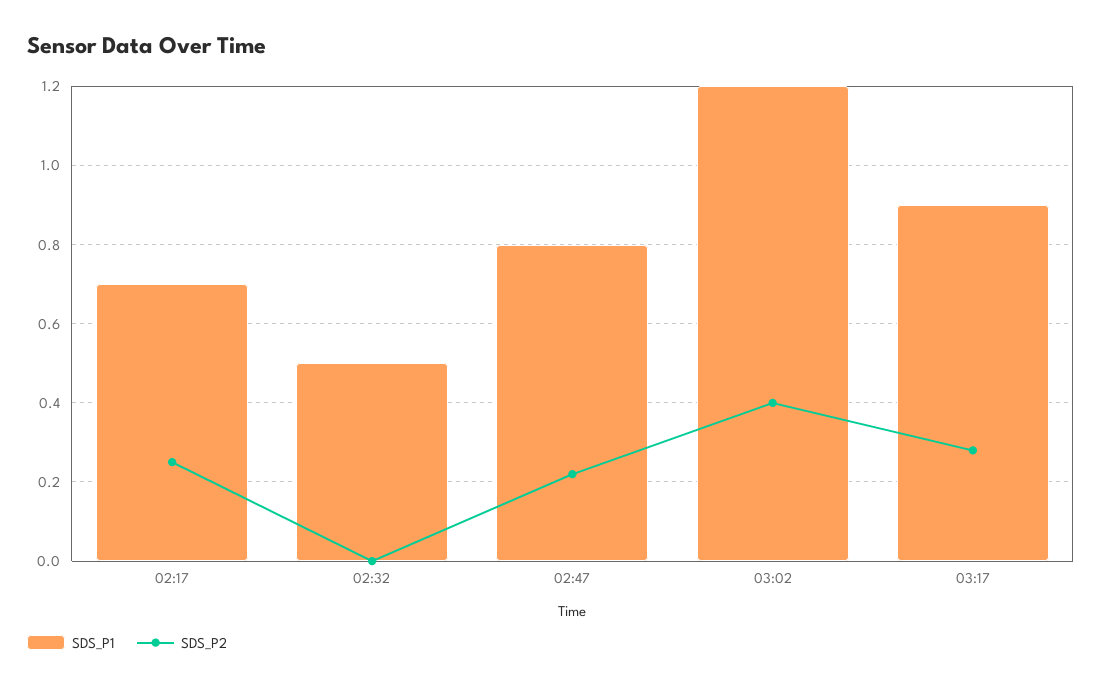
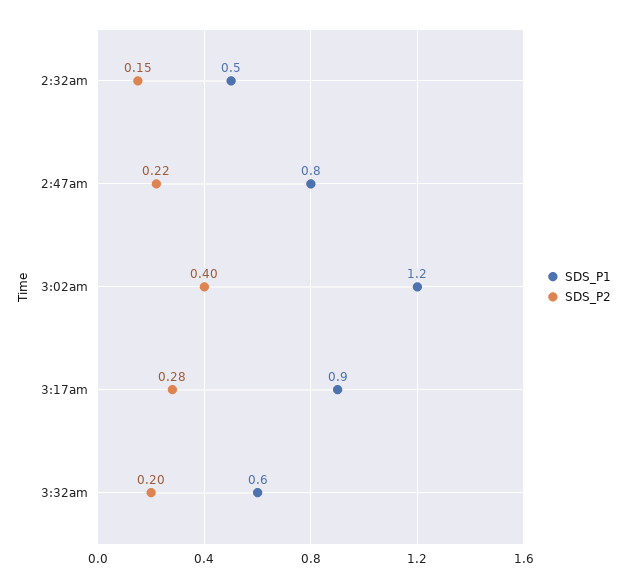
SDS_P1, 02:17: 0.7 -> none
SDS_P2, 02:17: 0.25 -> none
SDS_P2, 02:32: 0 -> 0.15
SDS_P1, 3:32am: none -> 0.6
SDS_P2, 3:32am: none -> 0.2

